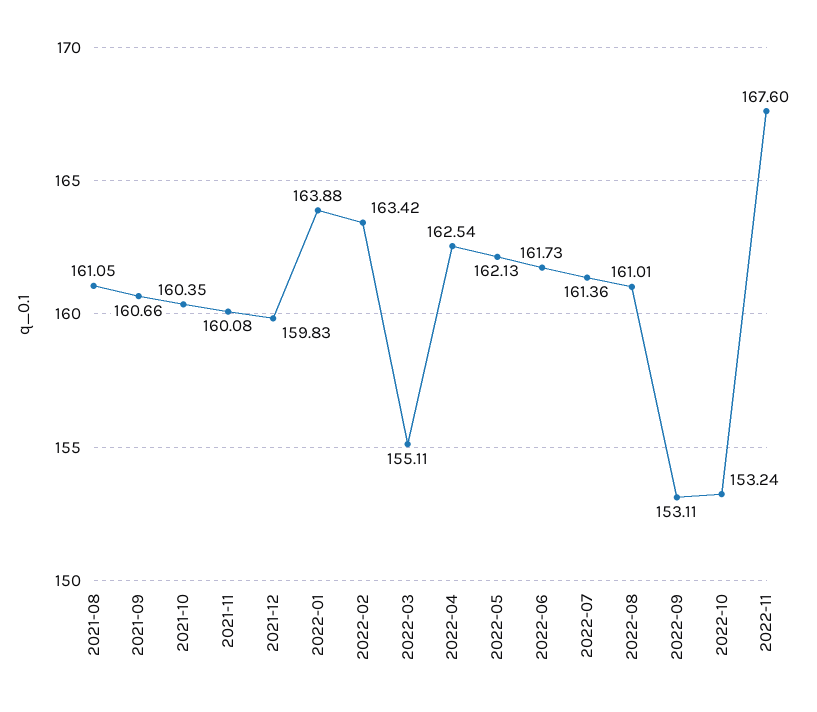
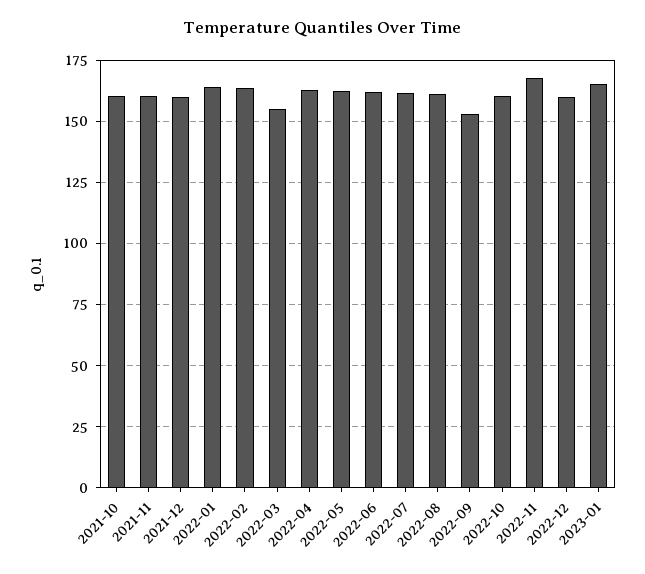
2021-08: 161.05 -> none
2021-09: 160.66 -> none
2022-10: 153.24 -> 160
2022-12: none -> 160
2023-01: none -> 165

